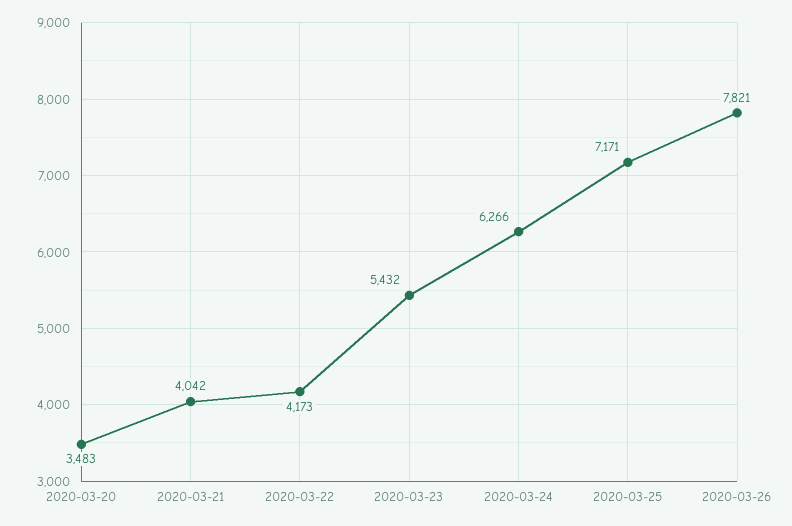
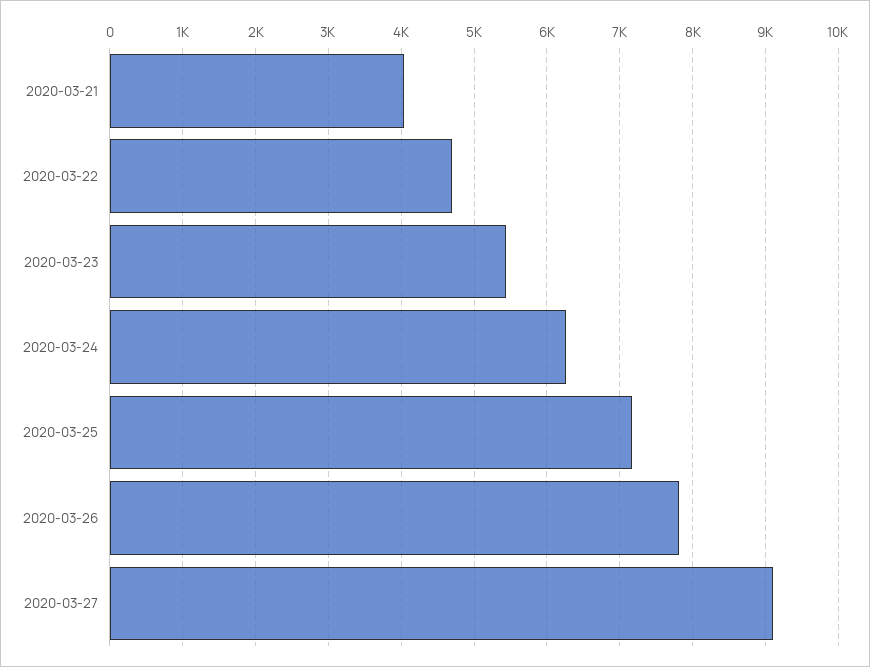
2020-03-20: 3483 -> none
2020-03-22: 4173 -> 4700
2020-03-27: none -> 9100

